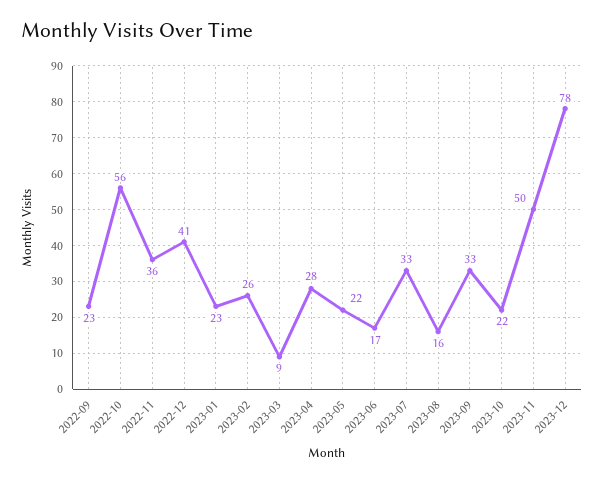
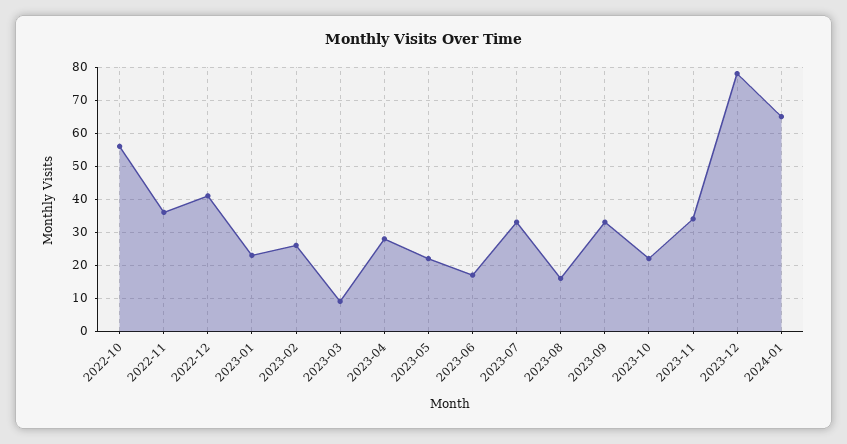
2022-09: 23 -> none
2023-11: 50 -> 35
2024-01: none -> 65

